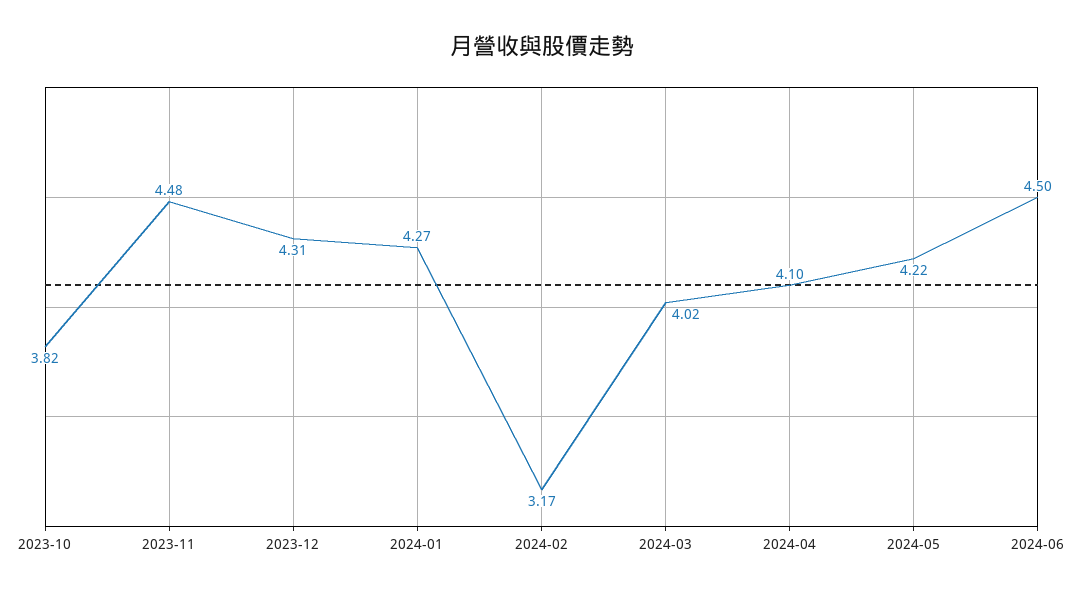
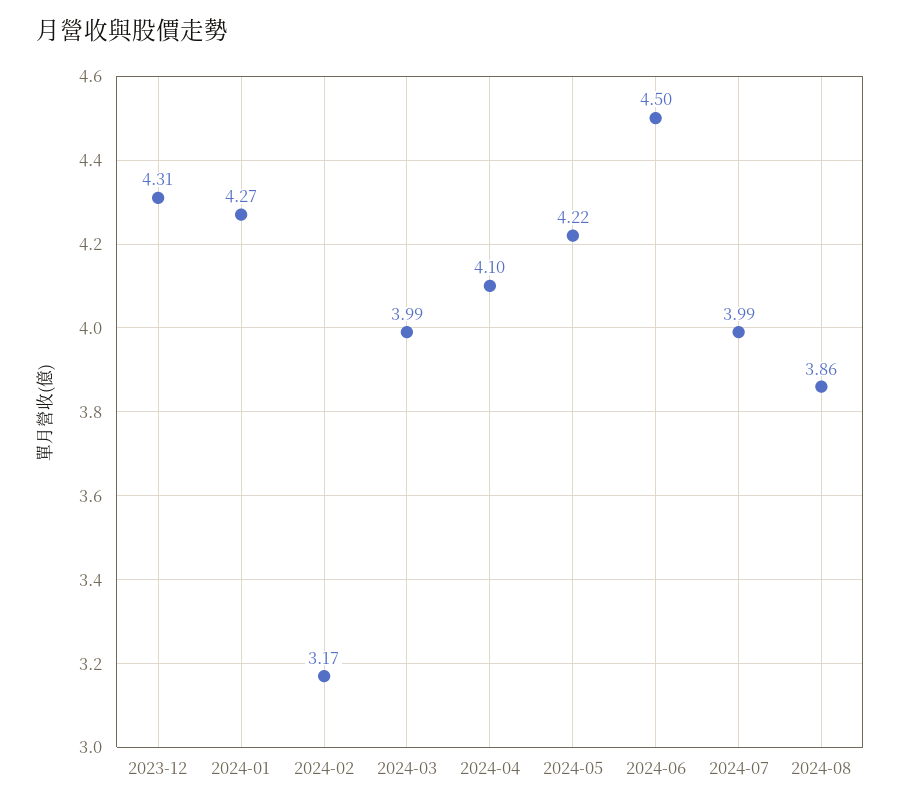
2023-10: 3.82 -> none
2023-11: 4.48 -> none
2024-03: 4.02 -> 3.99
2024-07: none -> 3.99
2024-08: none -> 3.86

